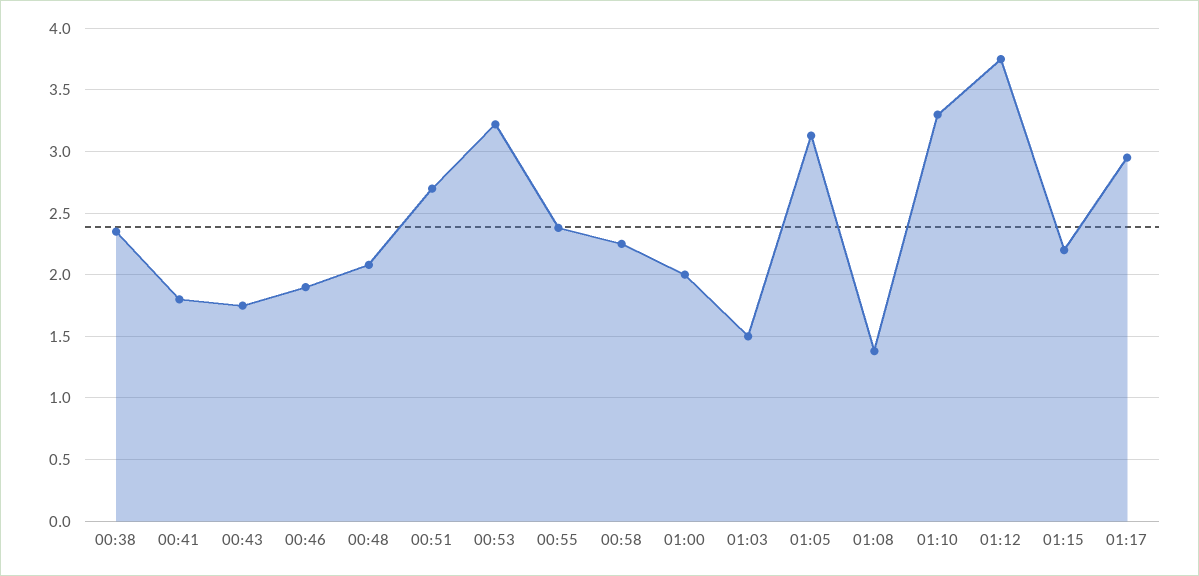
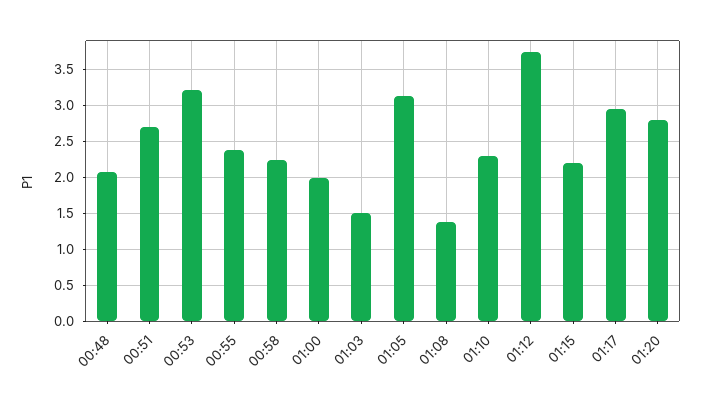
00:38: 2.35 -> none
00:41: 1.8 -> none
00:43: 1.75 -> none
00:46: 1.9 -> none
01:10: 3.3 -> 2.3
01:20: none -> 2.8

